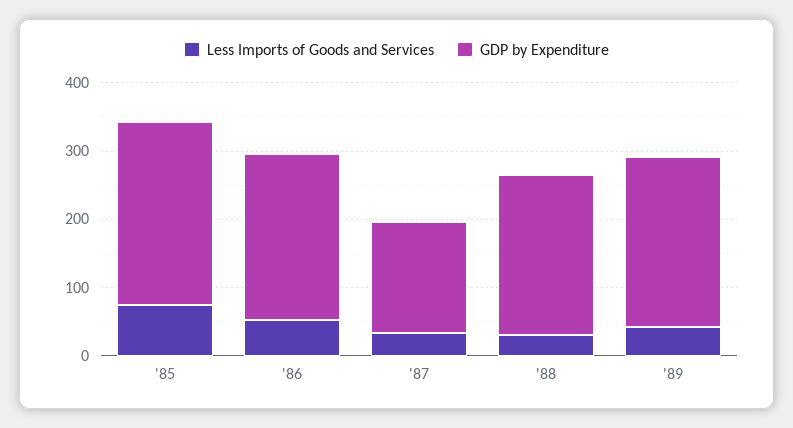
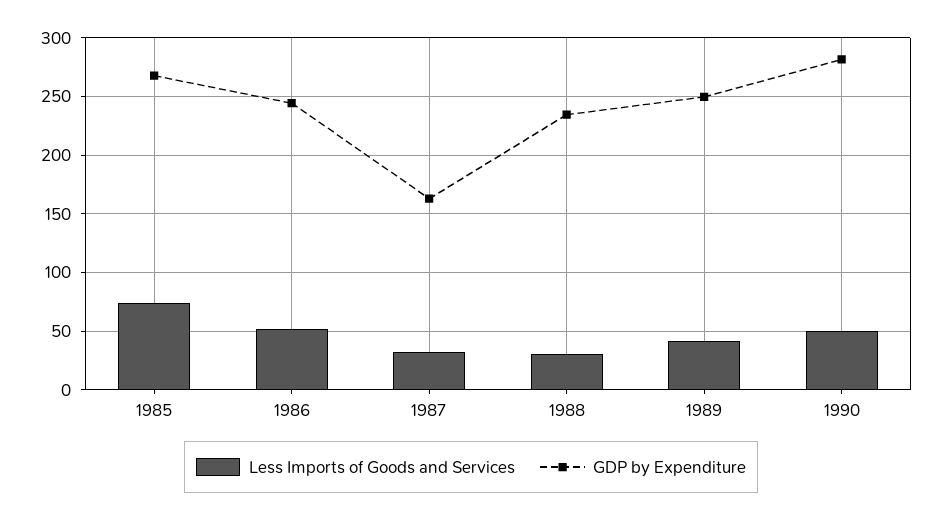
Less Imports of Goods and Services, 1990: none -> 50
GDP by Expenditure, 1990: none -> 280

